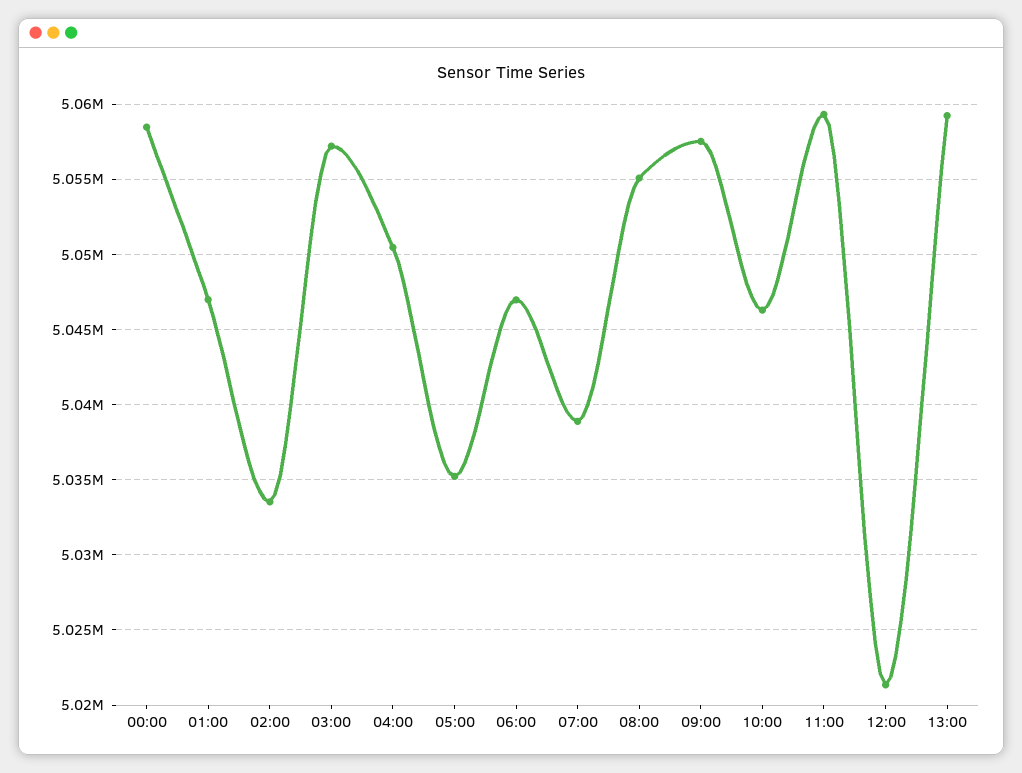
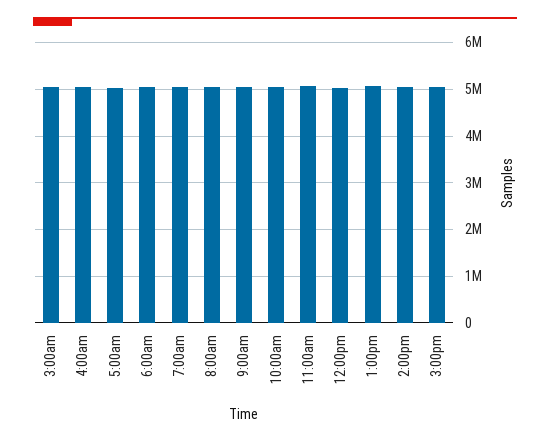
00:00: 5058500 -> none
01:00: 5047000 -> none
02:00: 5033500 -> none
2:00pm: none -> 5000000
3:00pm: none -> 5000000

